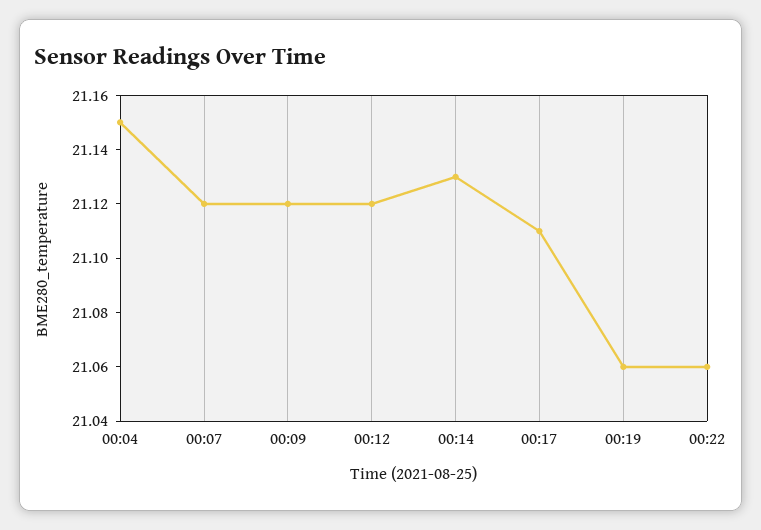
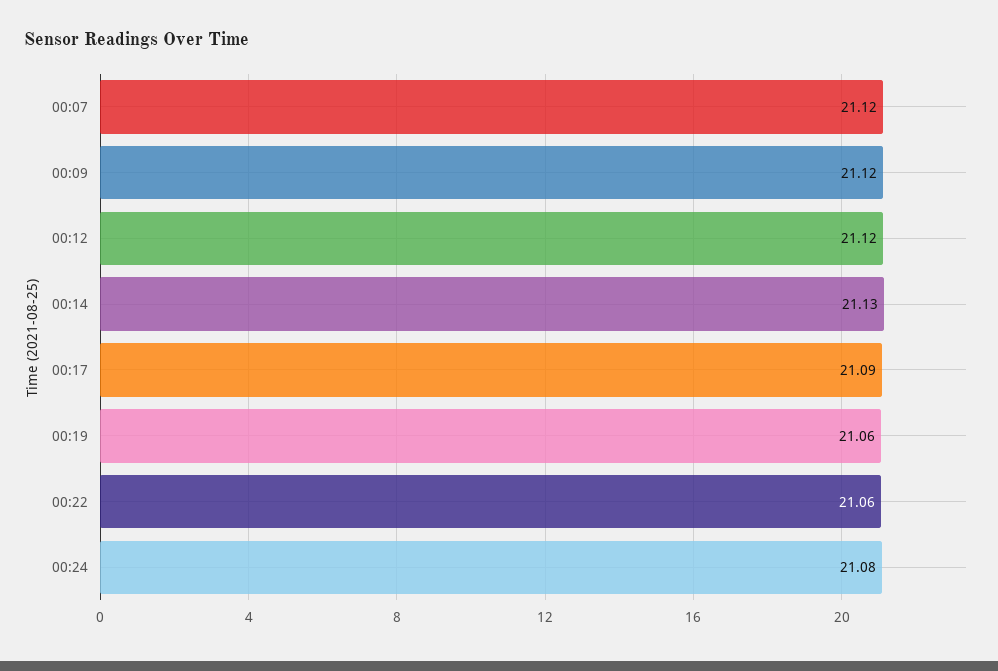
00:04: 21.15 -> none
00:17: 21.11 -> 21.09
00:24: none -> 21.08

